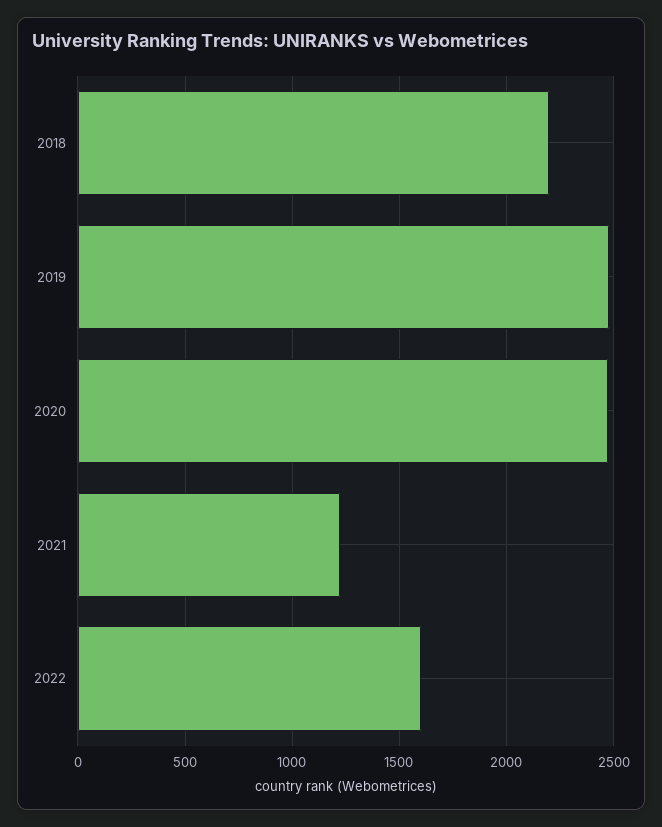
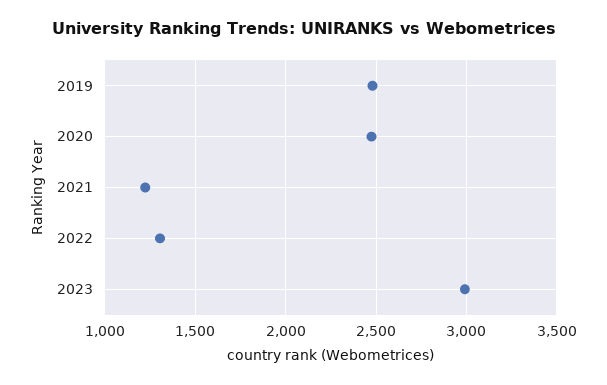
2018: 2200 -> none
2022: 1600 -> 1300
2023: none -> 3000

